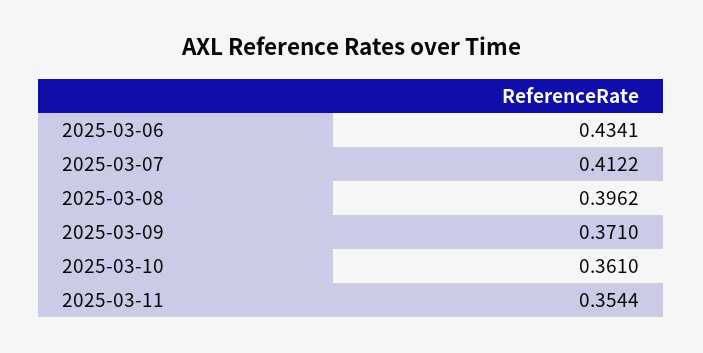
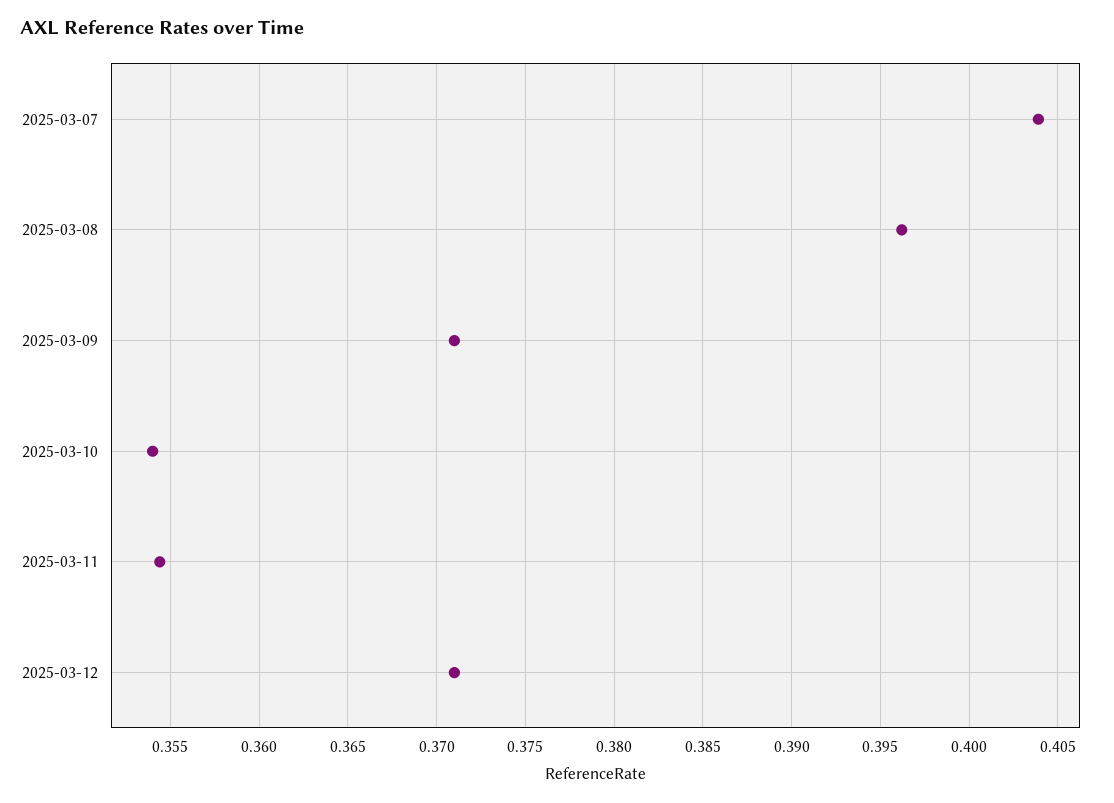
2025-03-06: 0.4341 -> none
2025-03-07: 0.4122 -> 0.404
2025-03-10: 0.361 -> 0.354
2025-03-12: none -> 0.371

